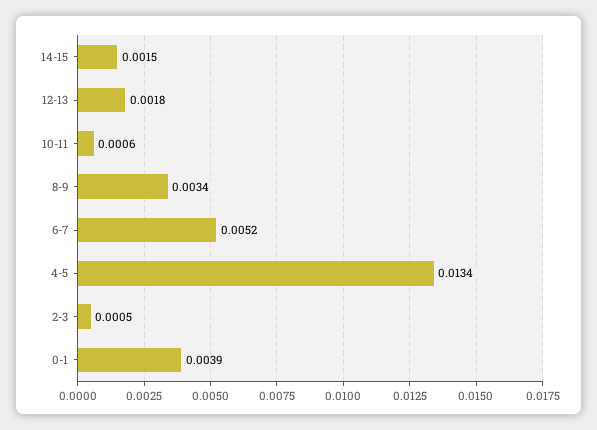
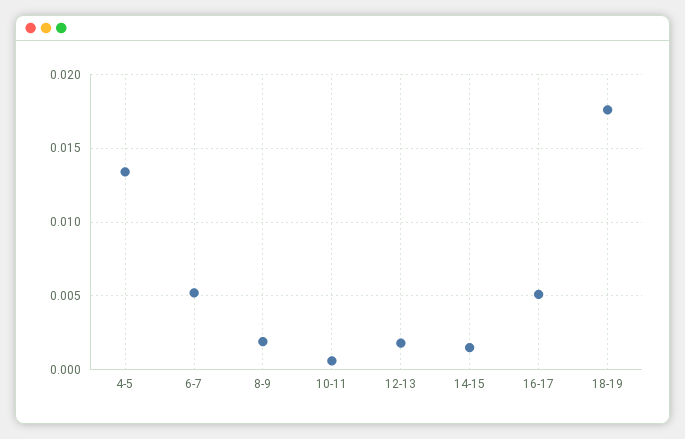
8-9: 0.0034 -> 0.002
2-3: 0.0005 -> none
0-1: 0.0039 -> none
16-17: none -> 0.005
18-19: none -> 0.0175

